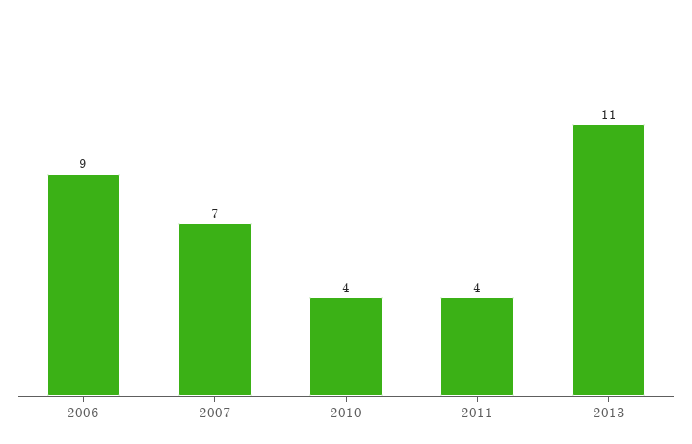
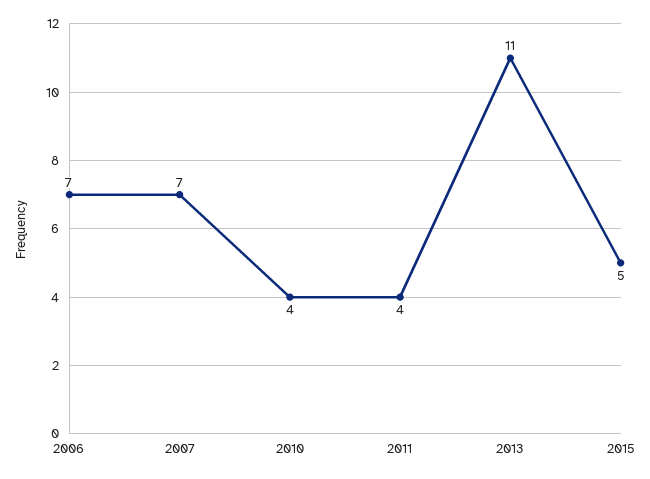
2006: 9 -> 7
2015: none -> 5

